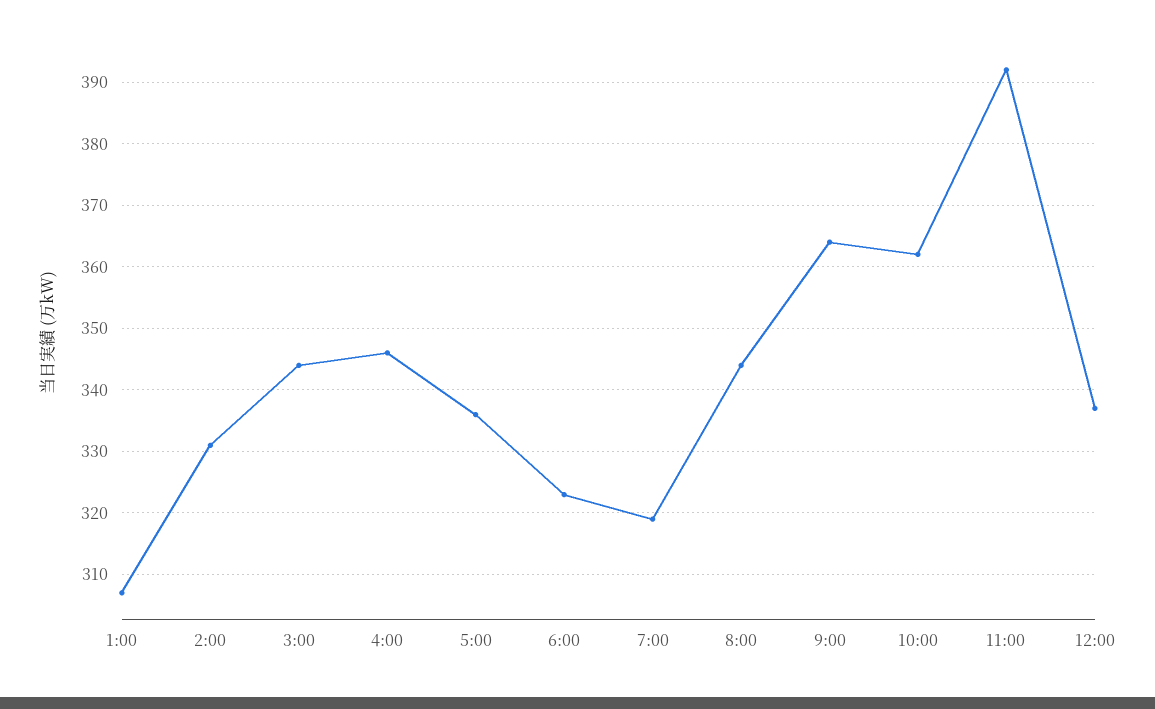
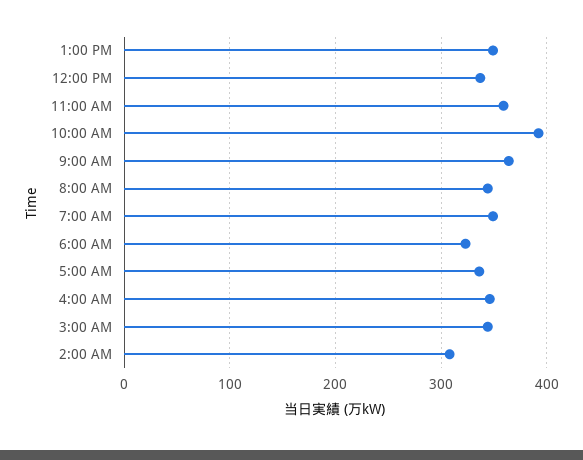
1:00: 307 -> none
2:00: 331 -> 310
7:00: 319 -> 350
10:00: 362 -> 390
11:00: 392 -> 360
1:00 PM: none -> 350

